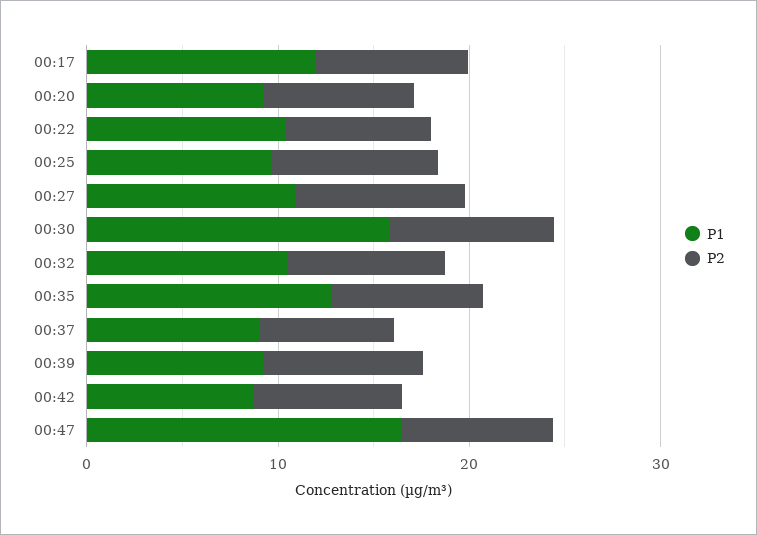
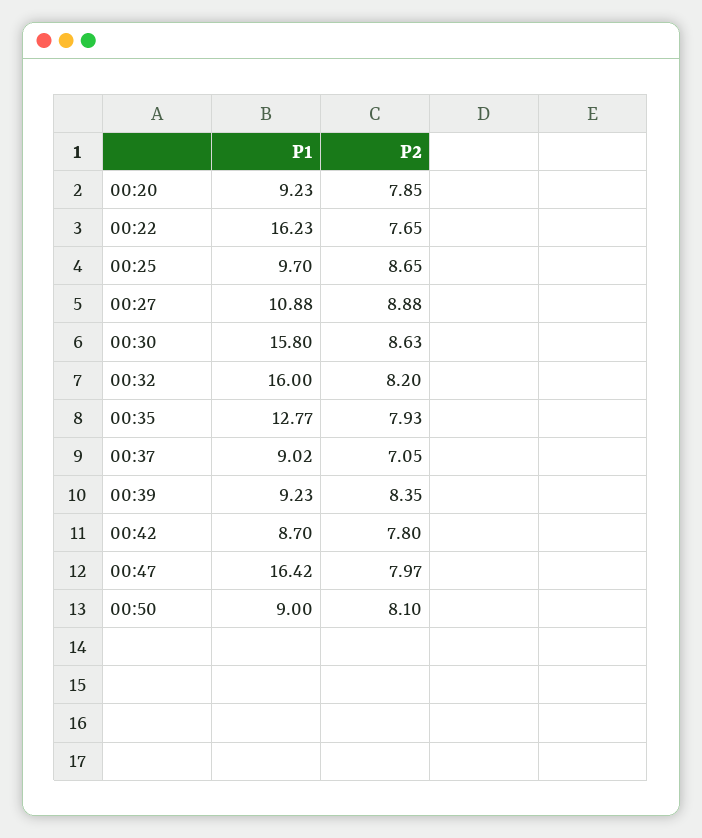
P1, 00:17: 12 -> none
P2, 00:17: 8 -> none
P1, 00:22: 10 -> 16.23
P1, 00:32: 10 -> 16
P1, 00:50: none -> 9
P2, 00:50: none -> 8.1

